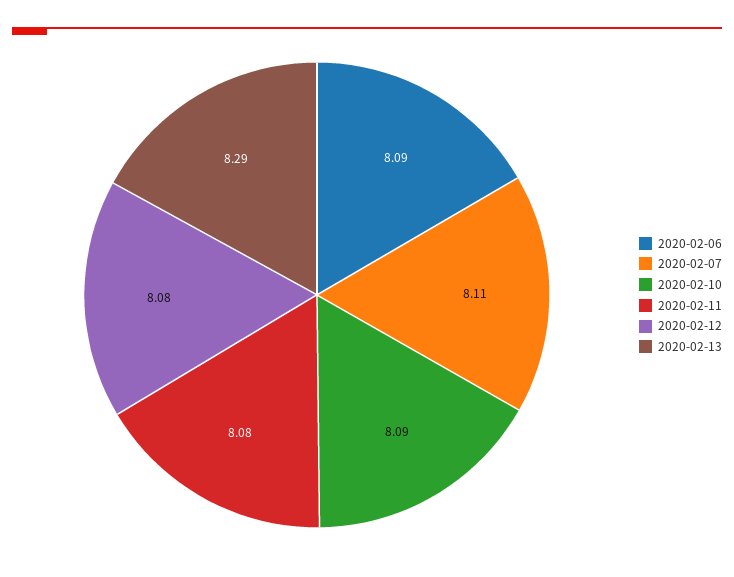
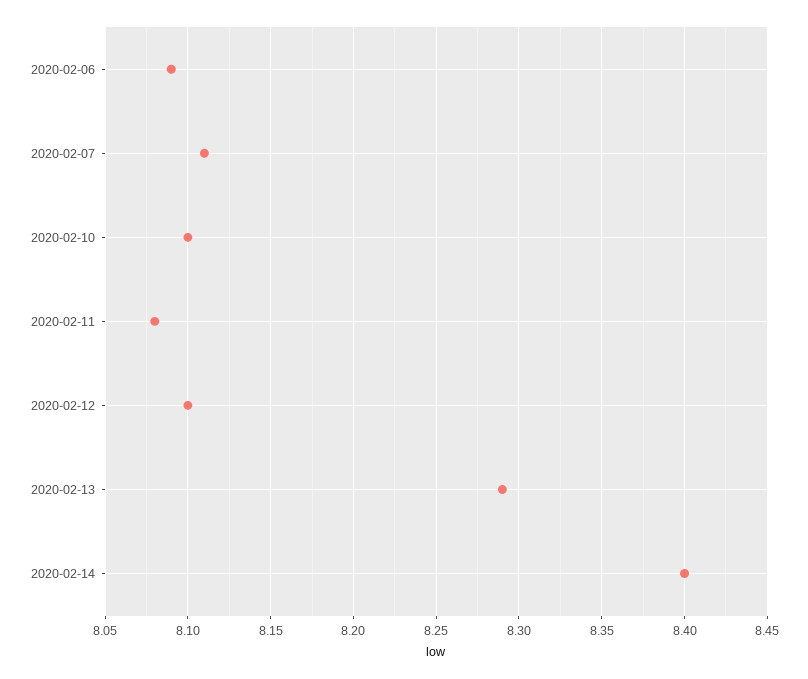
2020-02-10: 8.09 -> 8.1
2020-02-12: 8.08 -> 8.1
2020-02-14: none -> 8.4

